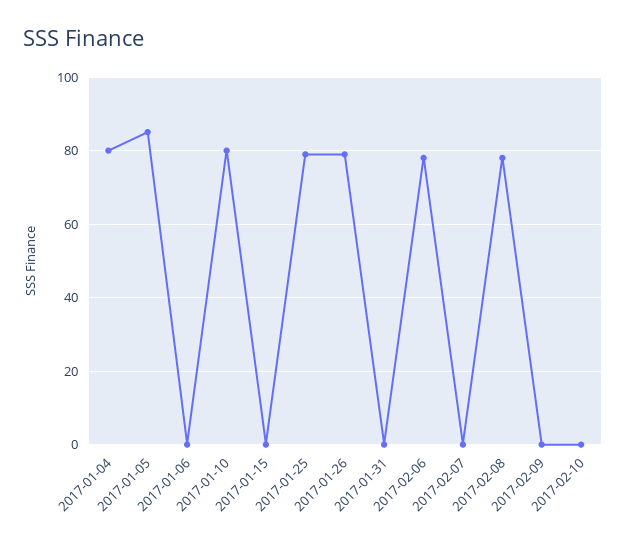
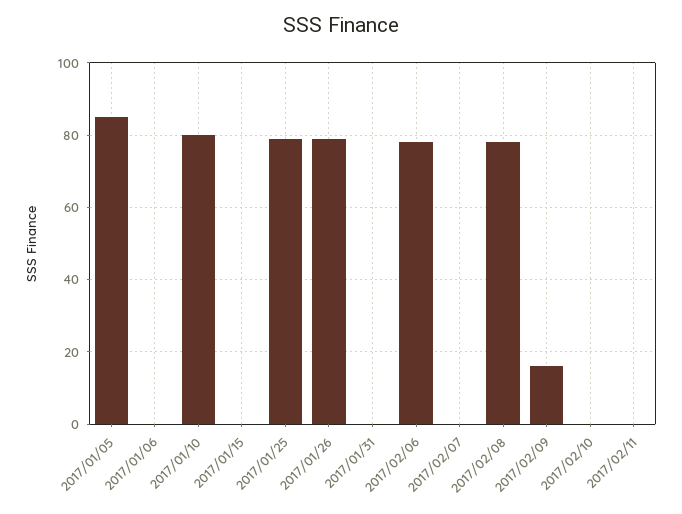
2017-01-04: 80 -> none
2017-02-09: 0 -> 15
2017/02/11: none -> 0

